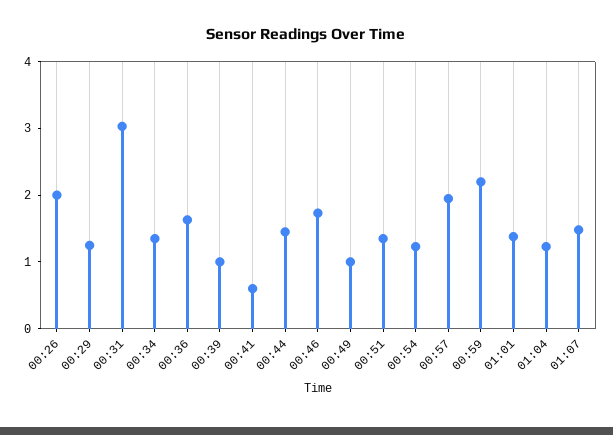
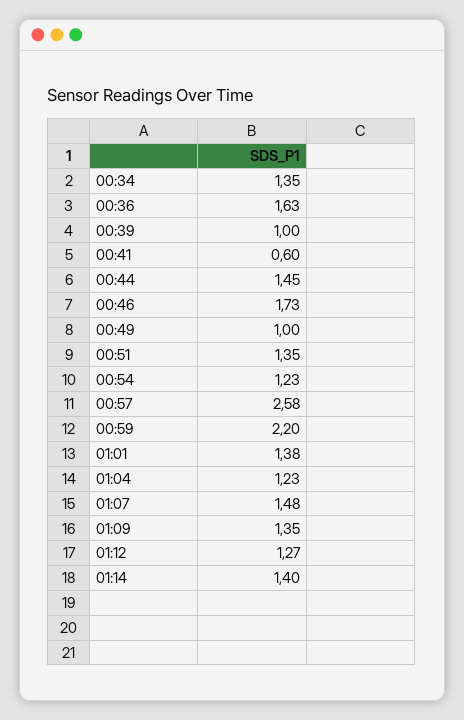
00:26: 2 -> none
00:29: 1.2 -> none
00:31: 3 -> none
00:57: 2 -> 2.58
01:09: none -> 1.35
01:12: none -> 1.27
01:14: none -> 1.4

